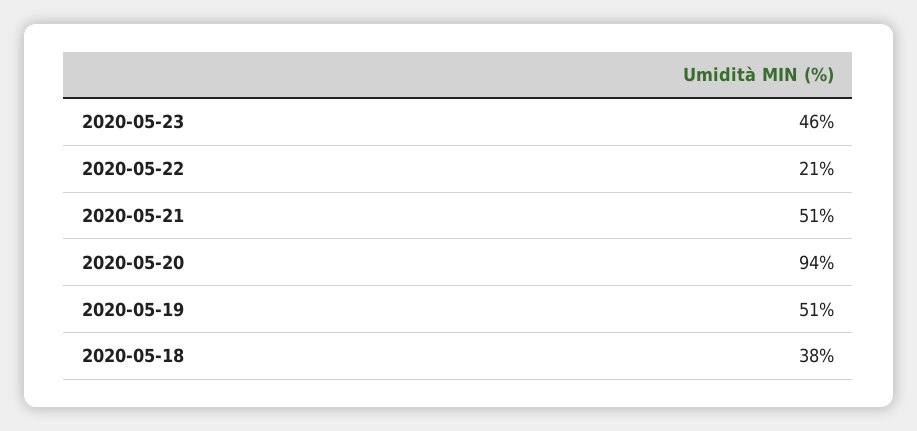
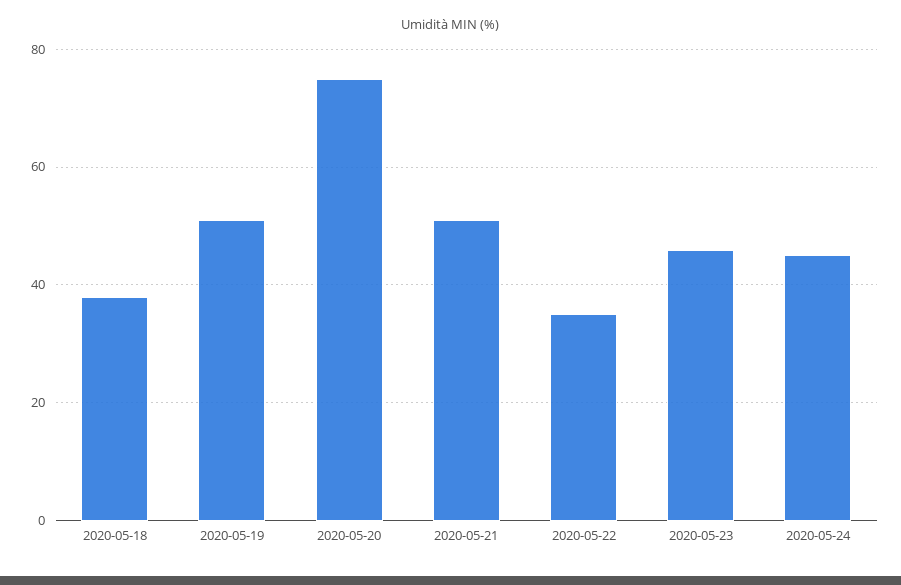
2020-05-22: 21 -> 35
2020-05-20: 94 -> 75
2020-05-24: none -> 45

